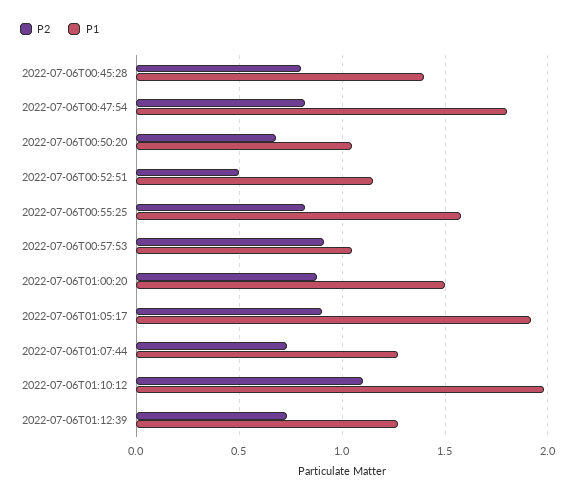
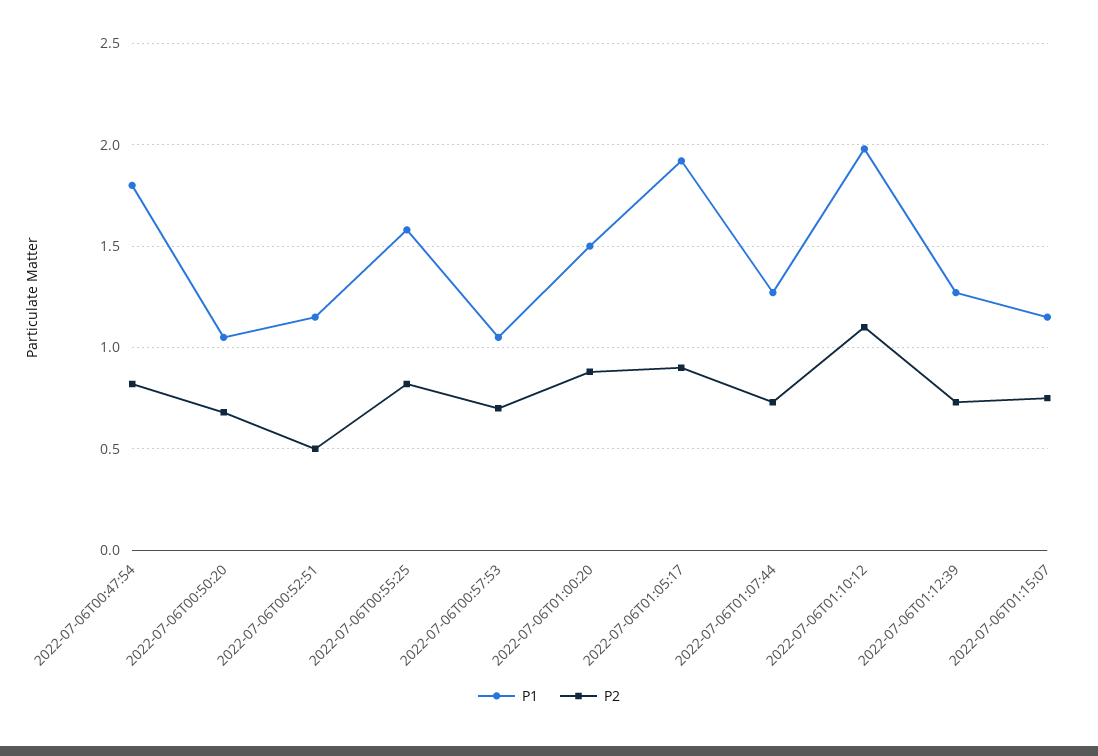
P2, 2022-07-06T00:45:28: 0.8 -> none
P1, 2022-07-06T00:45:28: 1.4 -> none
P2, 2022-07-06T00:57:53: 0.9 -> 0.7
P1, 2022-07-06T01:15:07: none -> 1.15
P2, 2022-07-06T01:15:07: none -> 0.75

